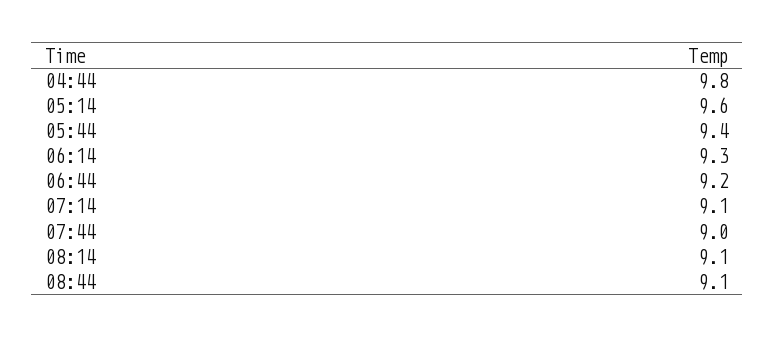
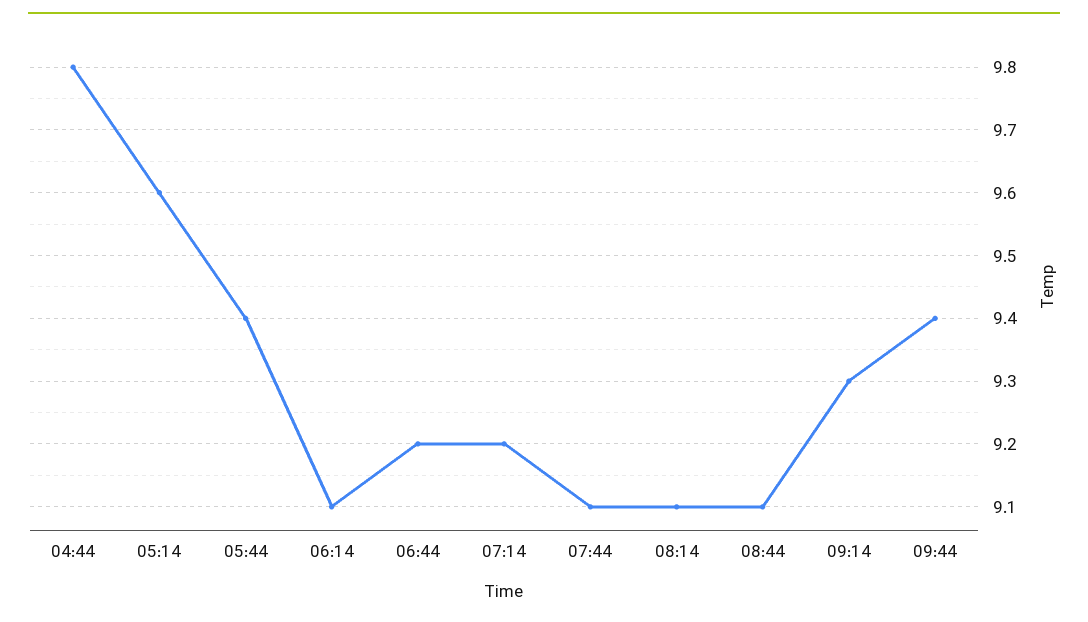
06:14: 9.3 -> 9.1
07:14: 9.1 -> 9.2
07:44: 9 -> 9.1
09:14: none -> 9.3
09:44: none -> 9.4

